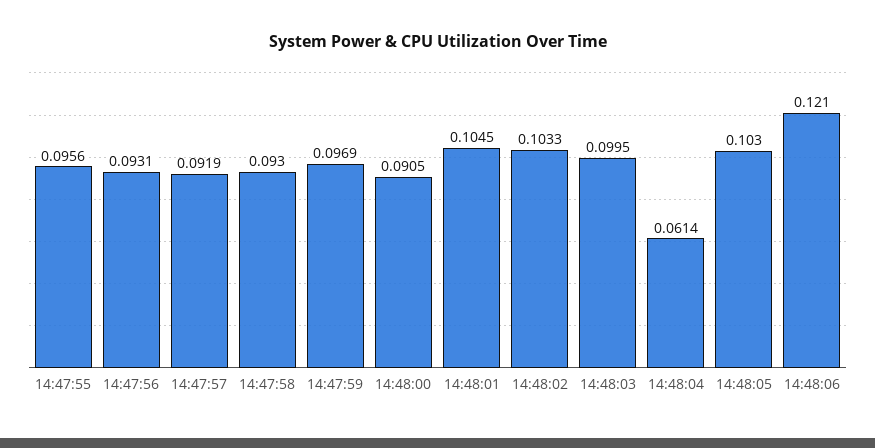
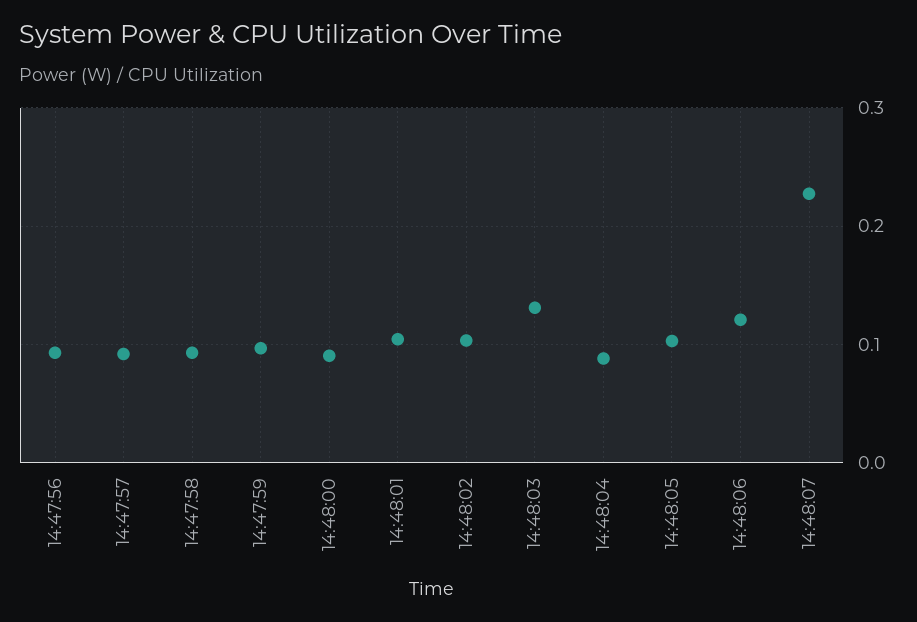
14:47:55: 0.0956 -> none
14:48:03: 0.0995 -> 0.13
14:48:04: 0.0614 -> 0.09
14:48:07: none -> 0.23

